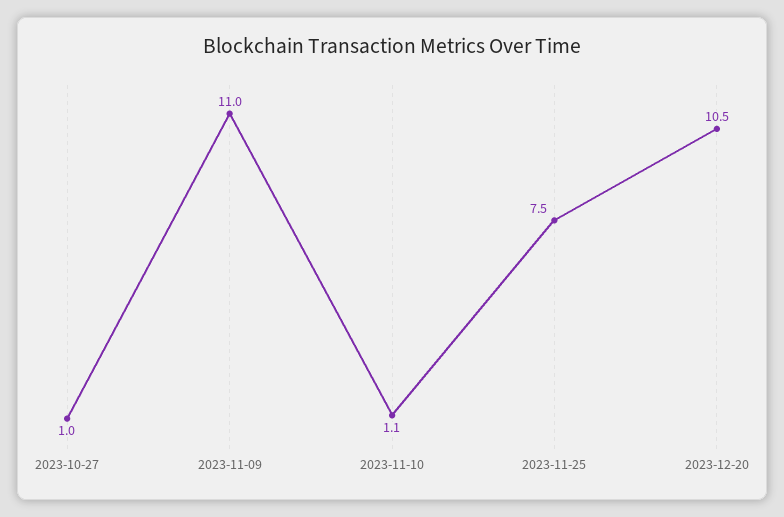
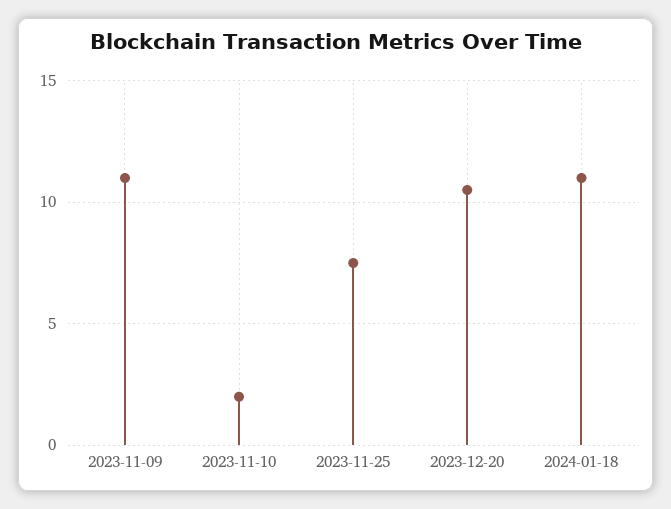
2023-10-27: 1 -> none
2023-11-10: 1.1 -> 2
2024-01-18: none -> 11

